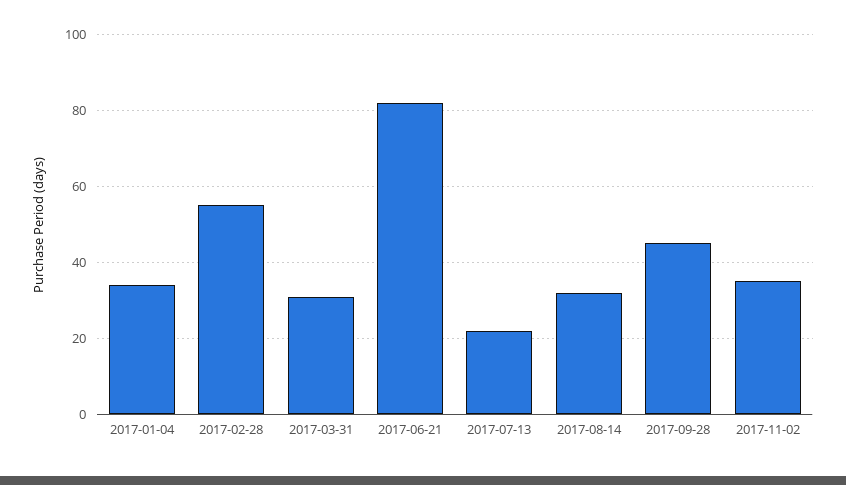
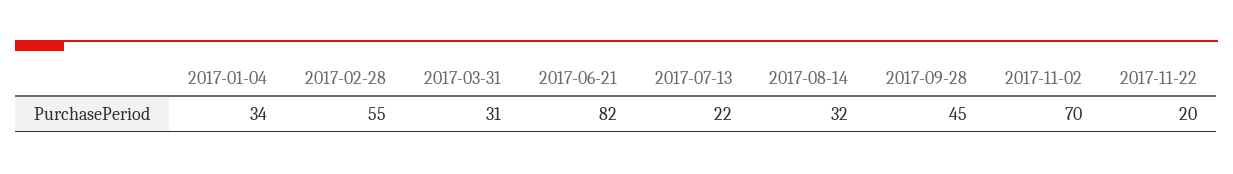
2017-11-02: 35 -> 70
2017-11-22: none -> 20

